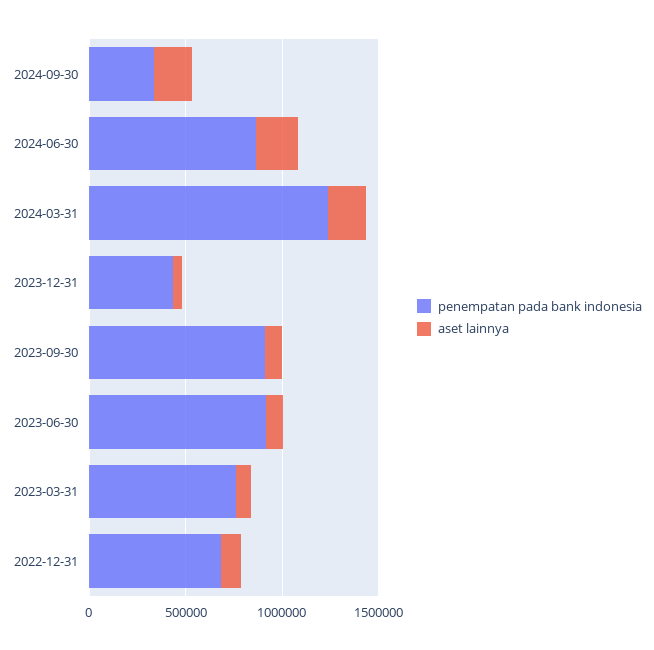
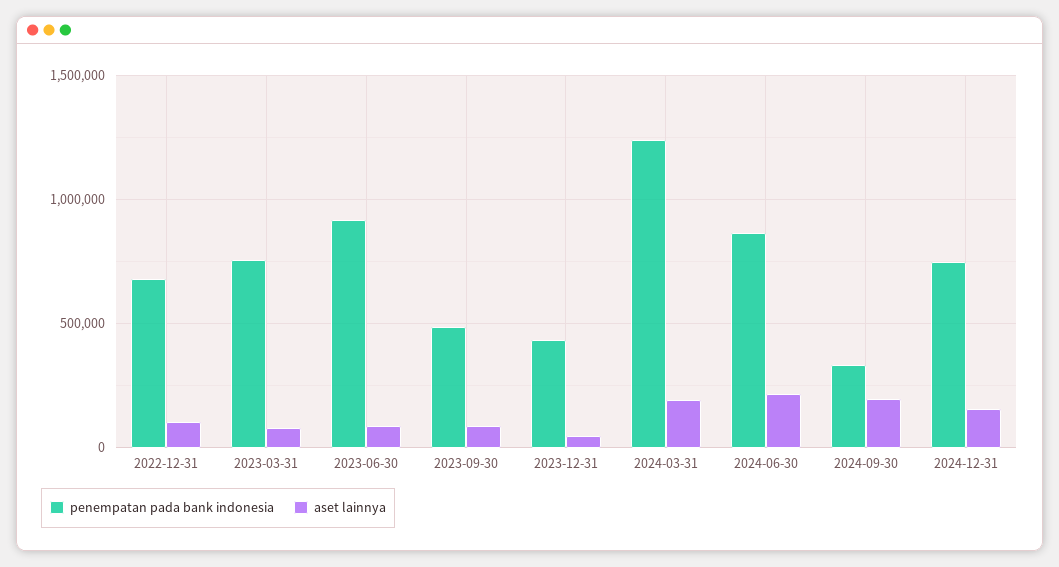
penempatan pada bank indonesia, 2023-09-30: 900000 -> 500000
penempatan pada bank indonesia, 2024-12-31: none -> 750000
aset lainnya, 2024-12-31: none -> 150000

